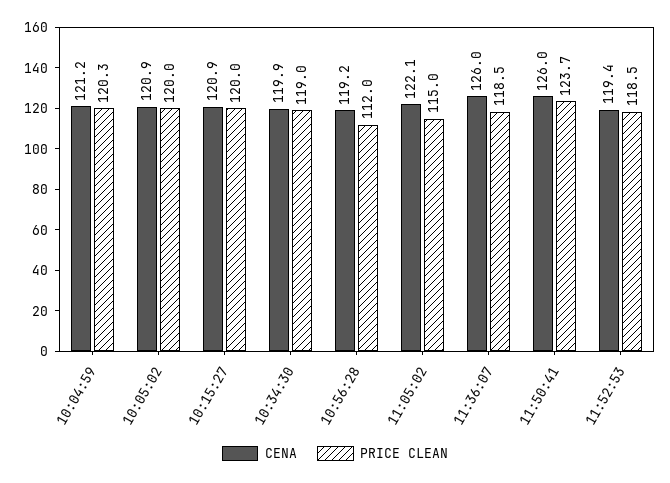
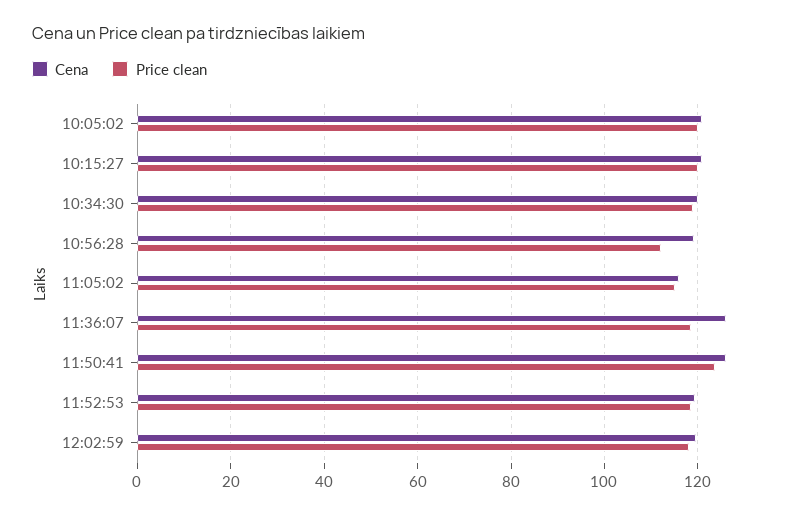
CENA, 10:04:59: 121.2 -> none
PRICE CLEAN, 10:04:59: 120.3 -> none
CENA, 11:05:02: 122.1 -> 116
CENA, 12:02:59: none -> 120
PRICE CLEAN, 12:02:59: none -> 118

